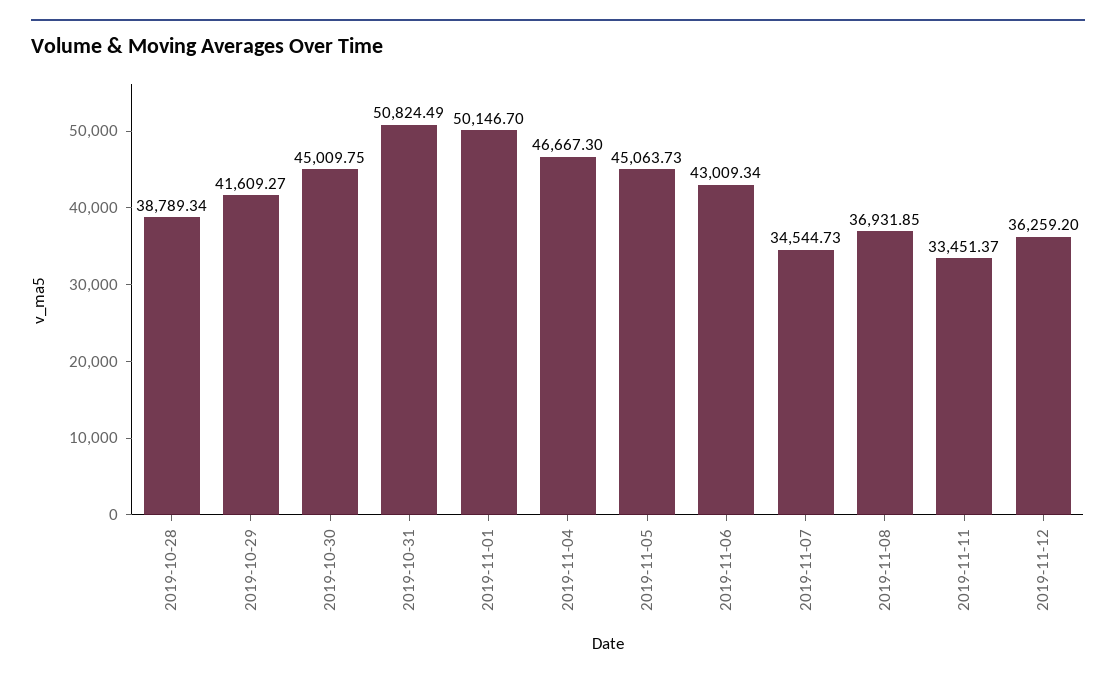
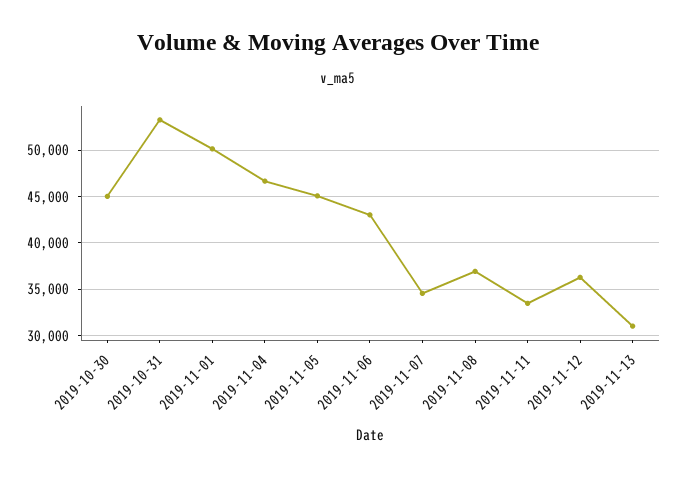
2019-10-28: 38789.34 -> none
2019-10-29: 41609.27 -> none
2019-10-31: 50824.49 -> 53000
2019-11-13: none -> 31000

